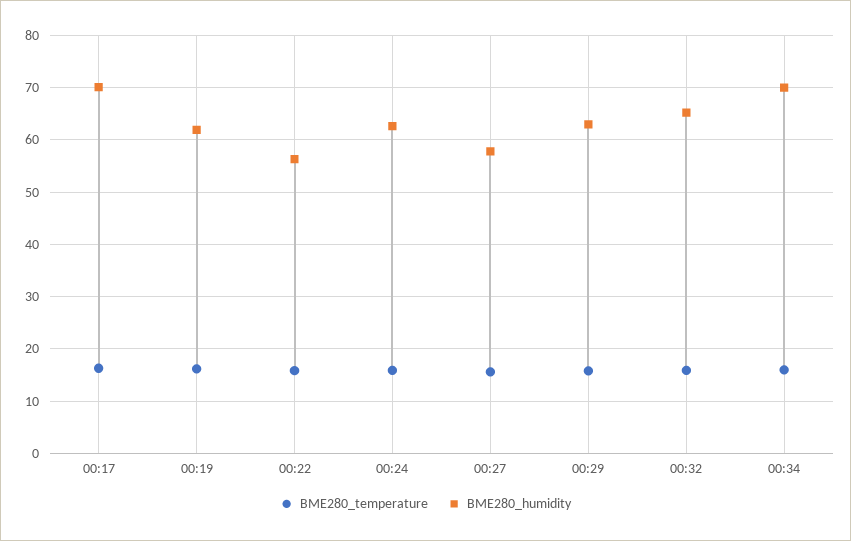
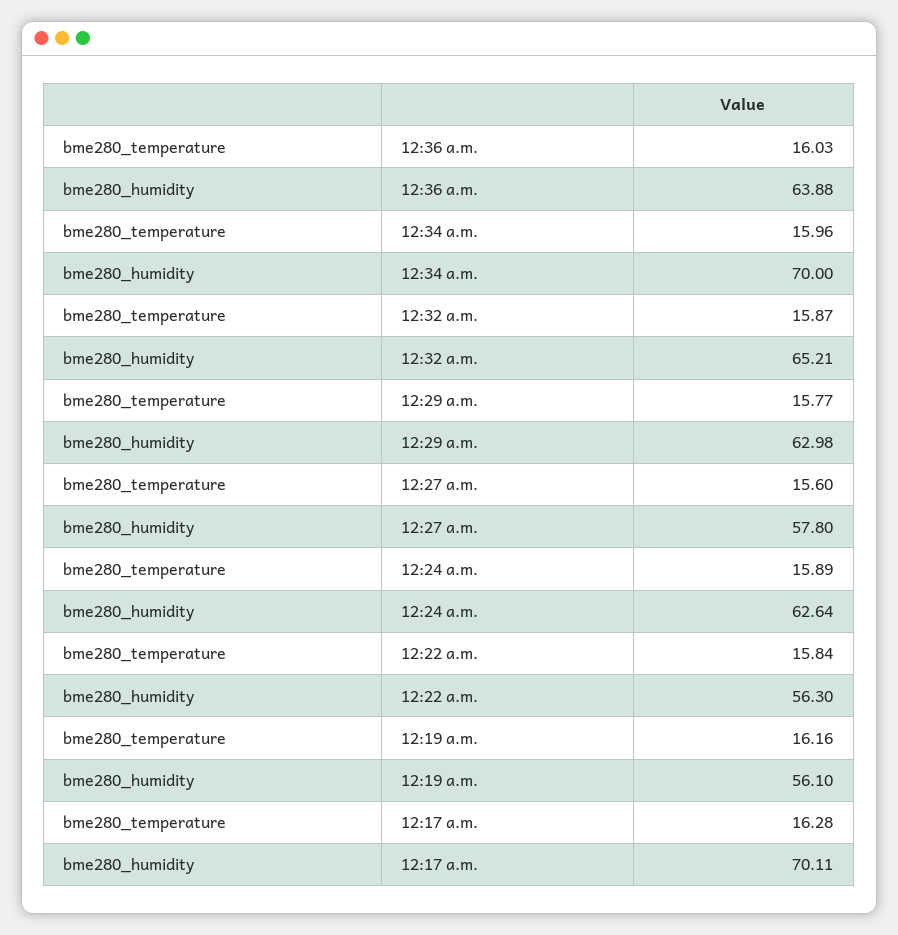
BME280_humidity, 00:19: 62 -> 56.1
BME280_temperature, 12:36 a.m.: none -> 16.03
BME280_humidity, 12:36 a.m.: none -> 63.88

